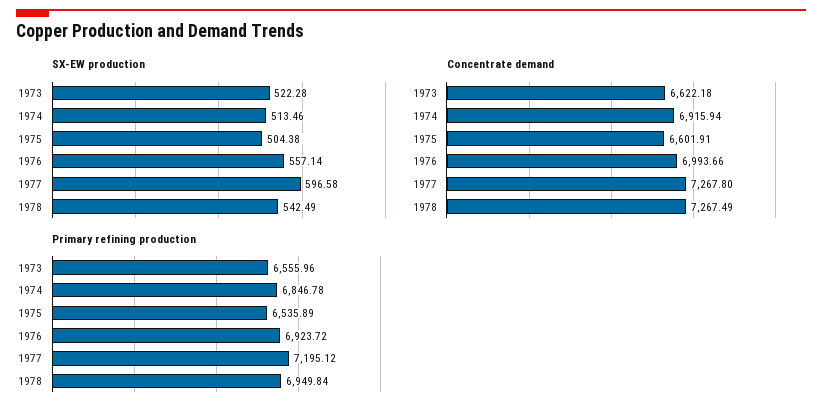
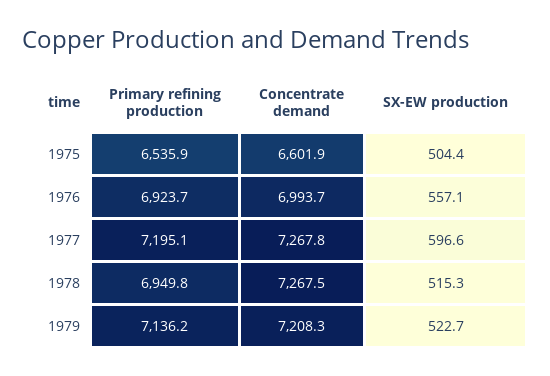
SX-EW production, 1973: 522.28 -> none
SX-EW production, 1974: 513.46 -> none
SX-EW production, 1978: 542.49 -> 515.3
Concentrate demand, 1973: 6622.18 -> none
Concentrate demand, 1974: 6915.94 -> none
Primary refining production, 1973: 6555.96 -> none
Primary refining production, 1974: 6846.78 -> none
Primary refining production, 1979: none -> 7136.2
Concentrate demand, 1979: none -> 7208.3
SX-EW production, 1979: none -> 522.7

